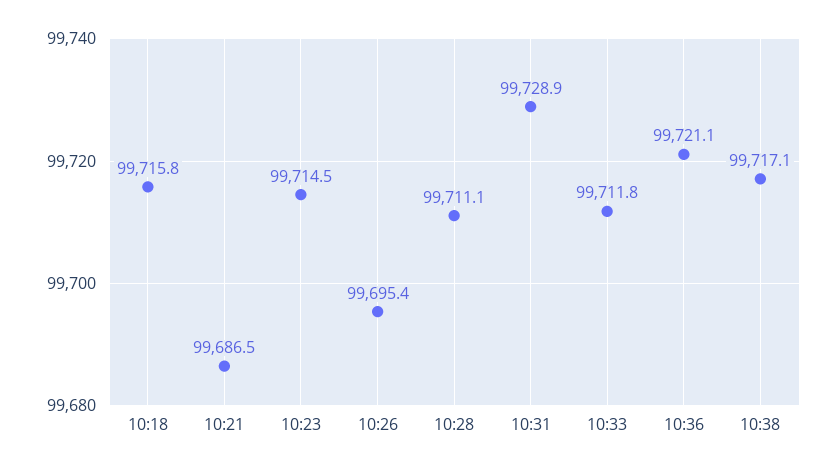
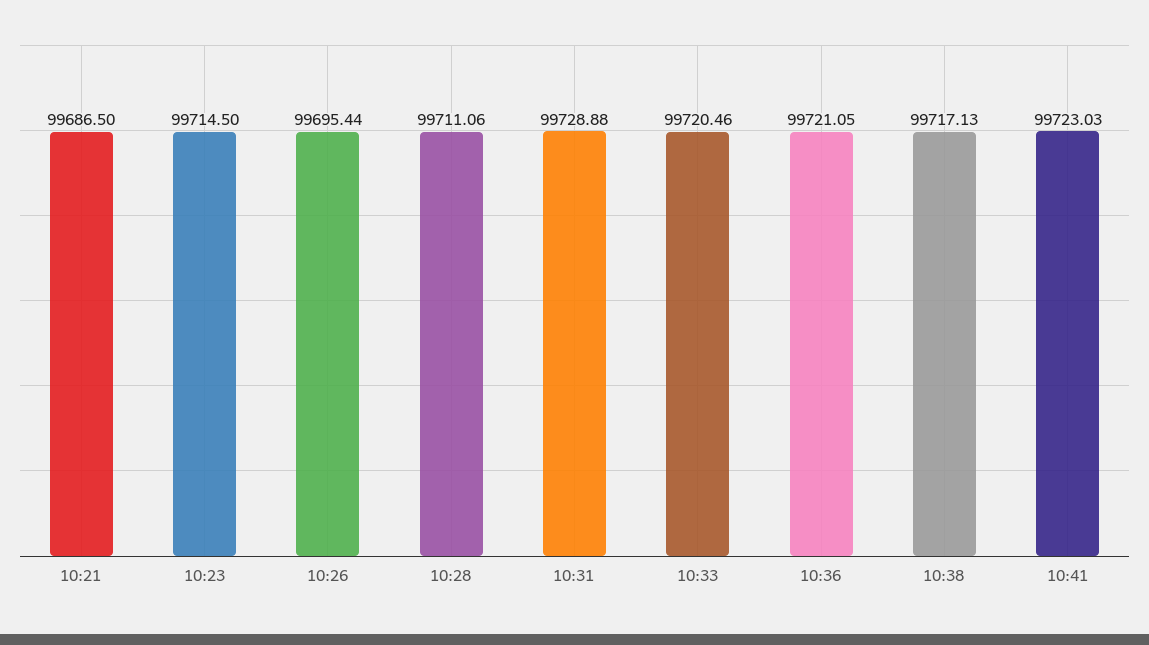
10:18: 99715.8 -> none
10:33: 99711.8 -> 99720.46
10:41: none -> 99723.03

